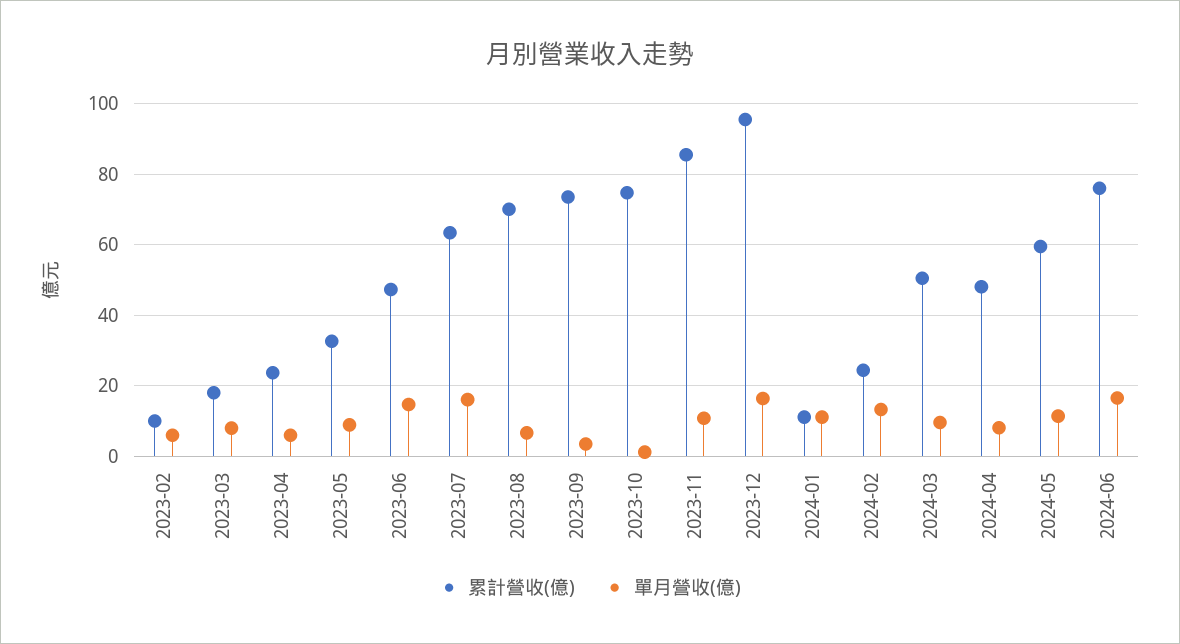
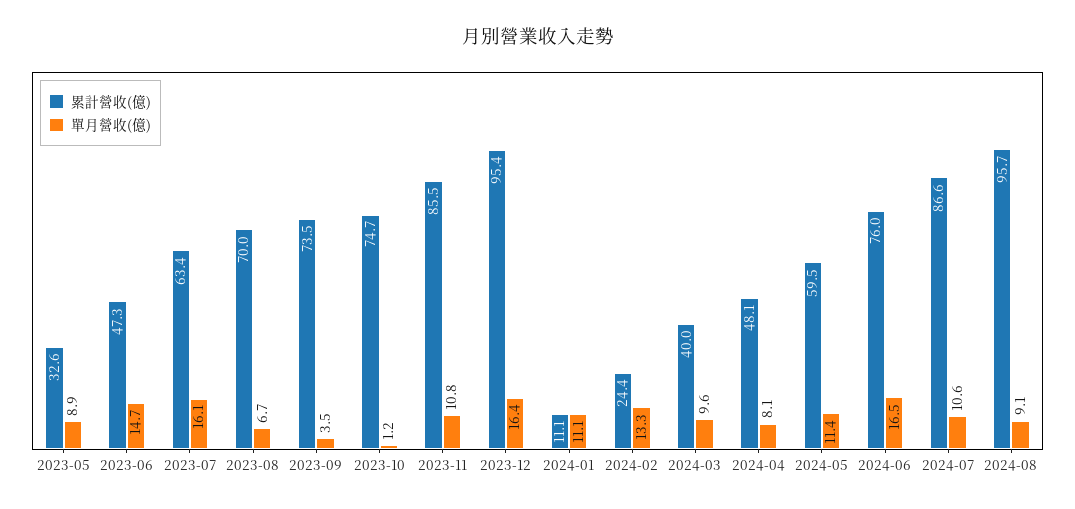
累計營收(億), 2023-02: 10 -> none
單月營收(億), 2023-02: 6 -> none
累計營收(億), 2023-03: 18 -> none
單月營收(億), 2023-03: 8 -> none
累計營收(億), 2023-04: 24 -> none
單月營收(億), 2023-04: 6 -> none
累計營收(億), 2024-03: 50 -> 40
累計營收(億), 2024-07: none -> 86.6
單月營收(億), 2024-07: none -> 10.6
累計營收(億), 2024-08: none -> 95.7
單月營收(億), 2024-08: none -> 9.1

